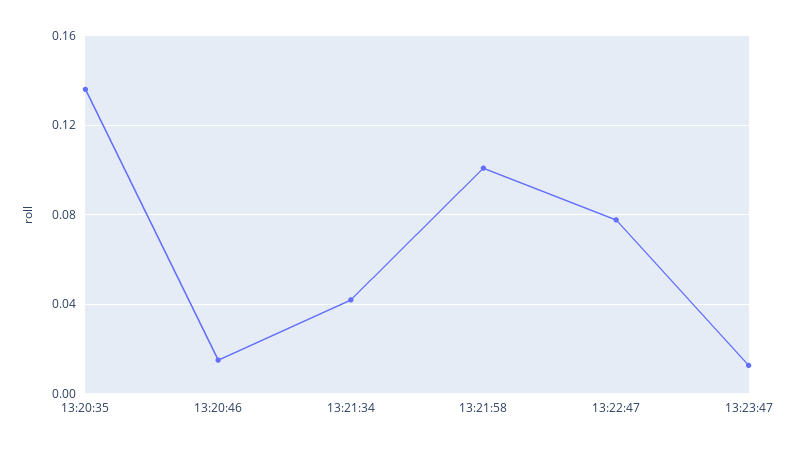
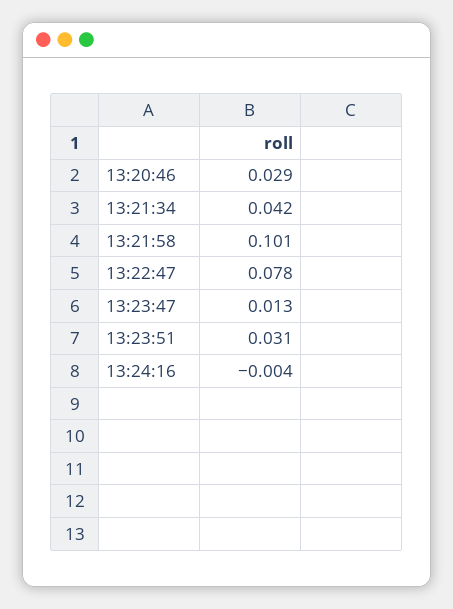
13:20:35: 0.135 -> none
13:20:46: 0.015 -> 0.029
13:23:51: none -> 0.031
13:24:16: none -> -0.004

